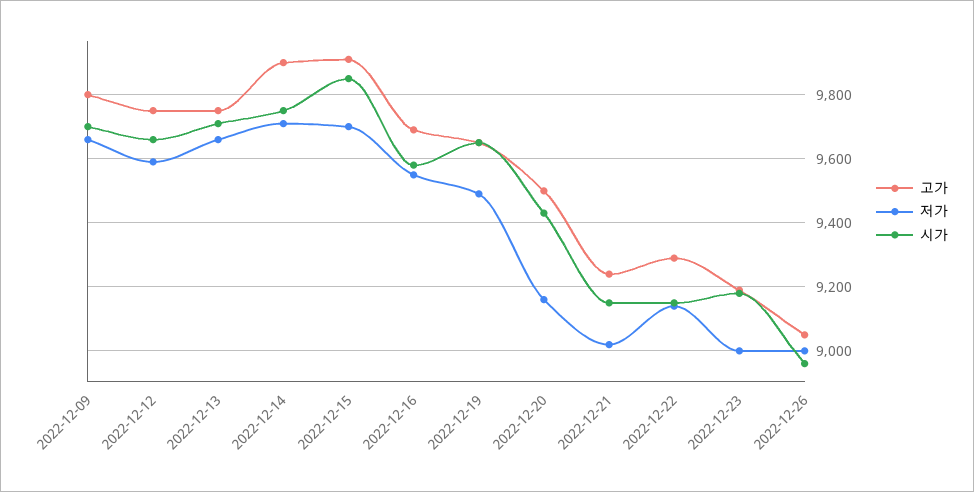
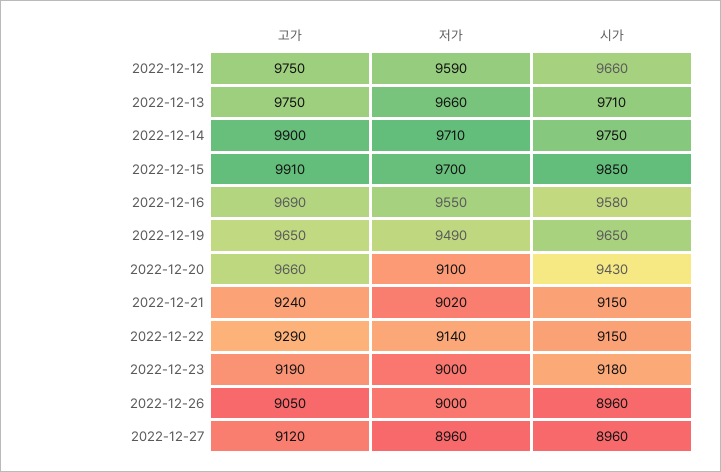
고가, 2022-12-09: 9800 -> none
저가, 2022-12-09: 9660 -> none
시가, 2022-12-09: 9700 -> none
고가, 2022-12-20: 9500 -> 9660
저가, 2022-12-20: 9160 -> 9100
고가, 2022-12-27: none -> 9120
저가, 2022-12-27: none -> 8960
시가, 2022-12-27: none -> 8960

